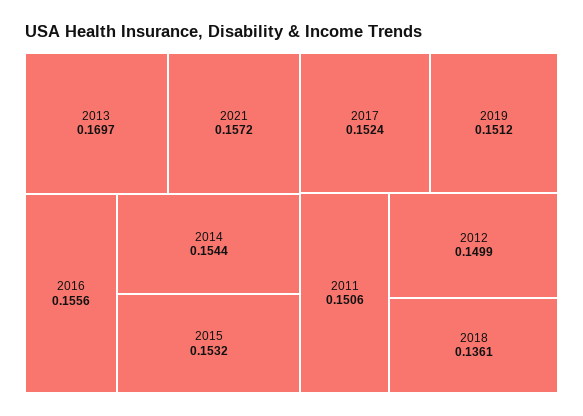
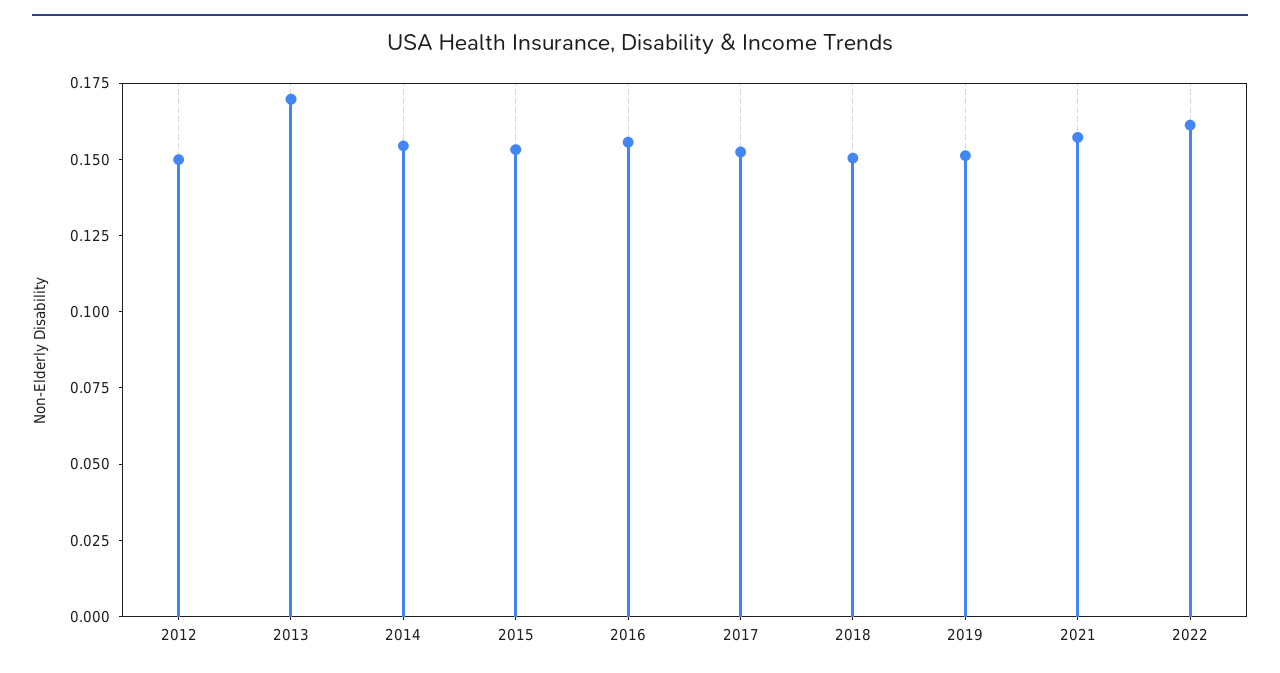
2011: 0.1506 -> none
2018: 0.1361 -> 0.15
2022: none -> 0.16

